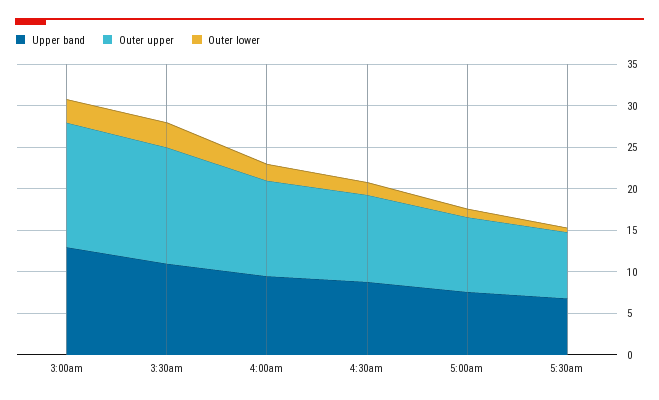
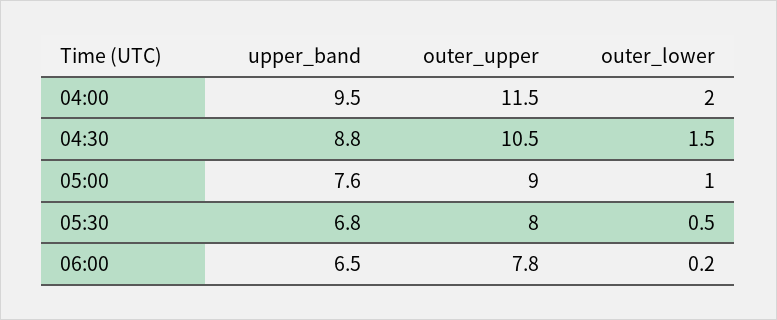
Upper band, 3:00am: 13 -> none
Outer upper, 3:00am: 15 -> none
Outer lower, 3:00am: 3 -> none
Upper band, 3:30am: 11 -> none
Outer upper, 3:30am: 14 -> none
Outer lower, 3:30am: 3 -> none
Upper band, 06:00: none -> 6.5
Outer upper, 06:00: none -> 7.8
Outer lower, 06:00: none -> 0.2

